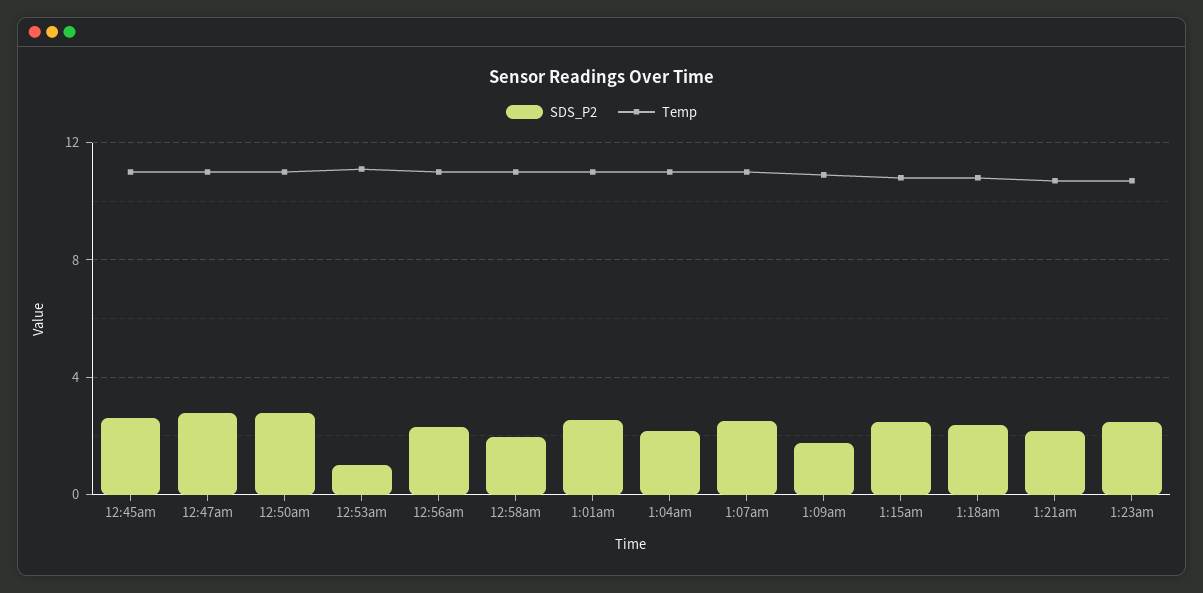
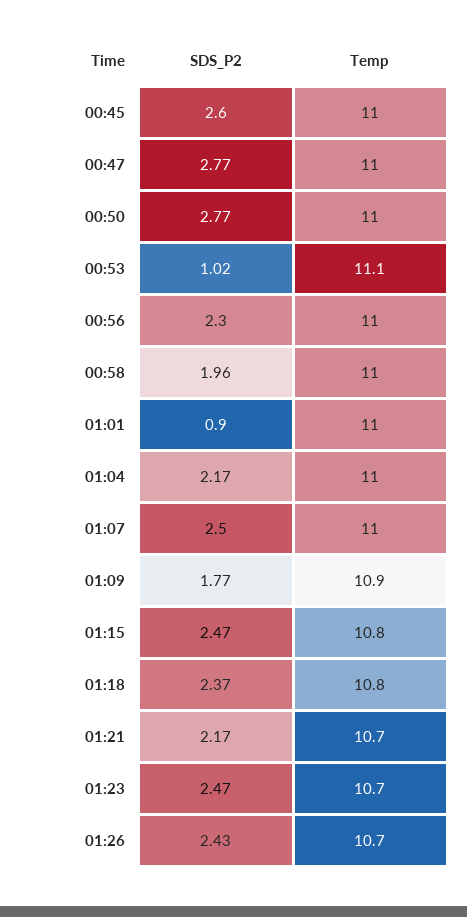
SDS_P2, 1:01am: 2.5 -> 0.9
SDS_P2, 01:26: none -> 2.43
Temp, 01:26: none -> 10.7

